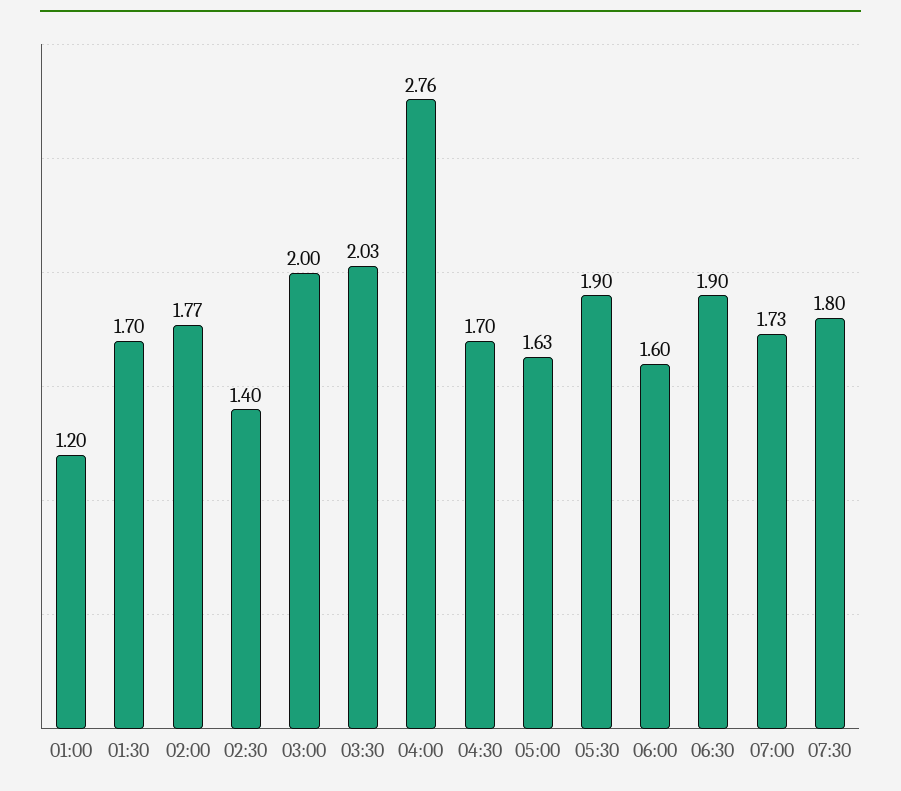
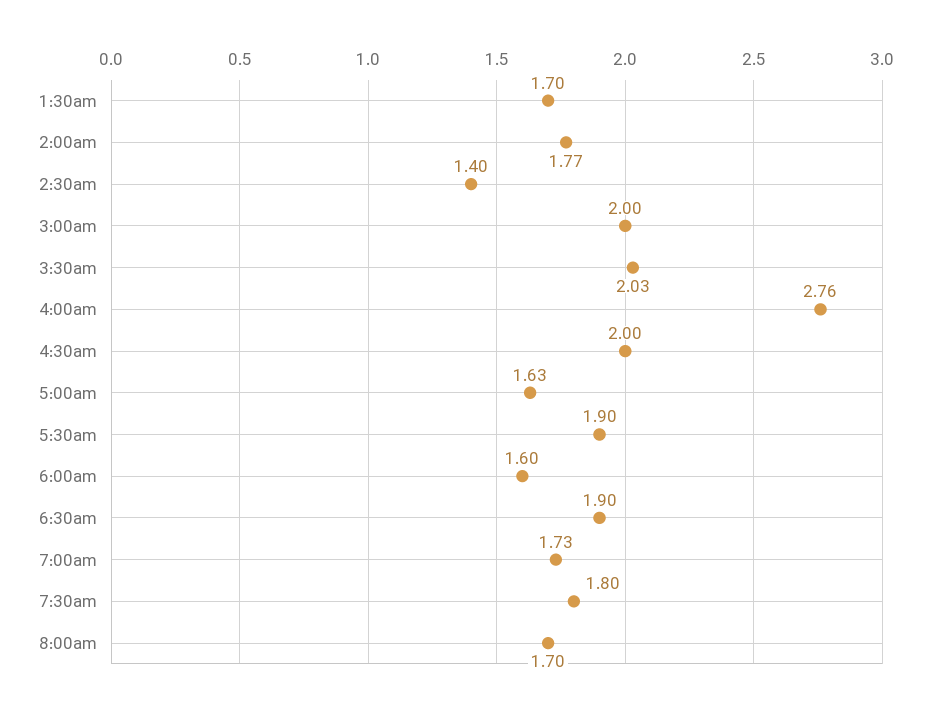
01:00: 1.2 -> none
04:30: 1.7 -> 2
8:00am: none -> 1.7

